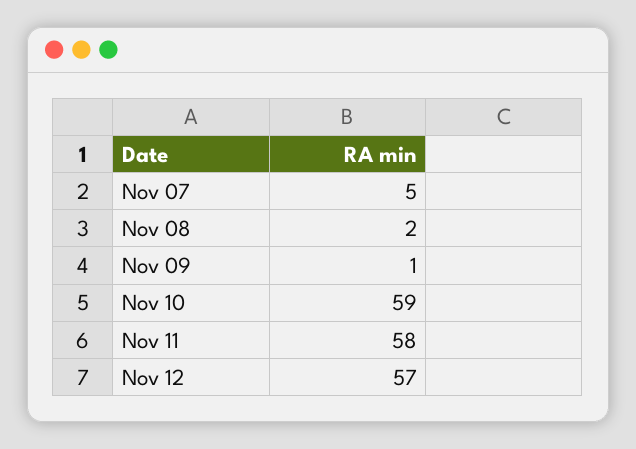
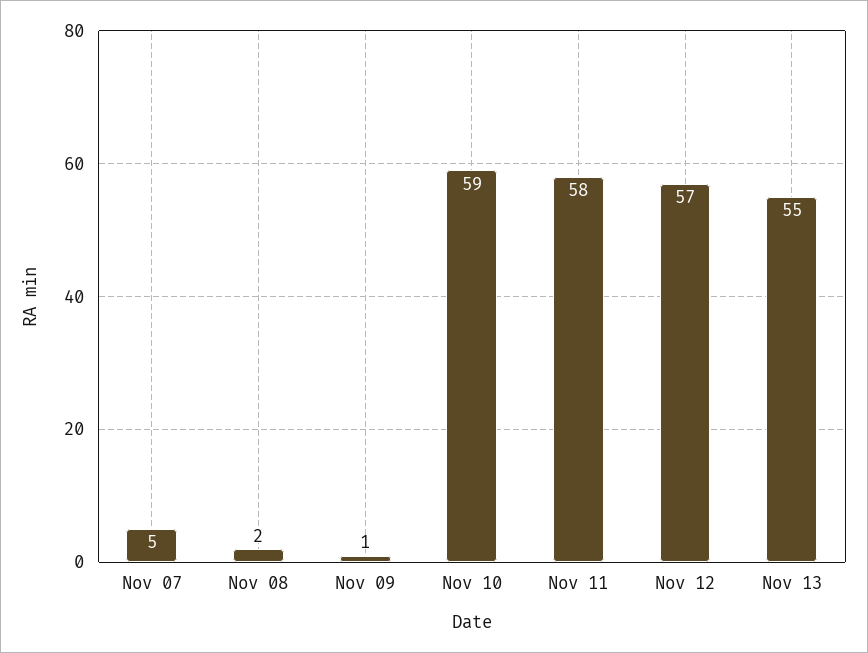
Nov 13: none -> 55

